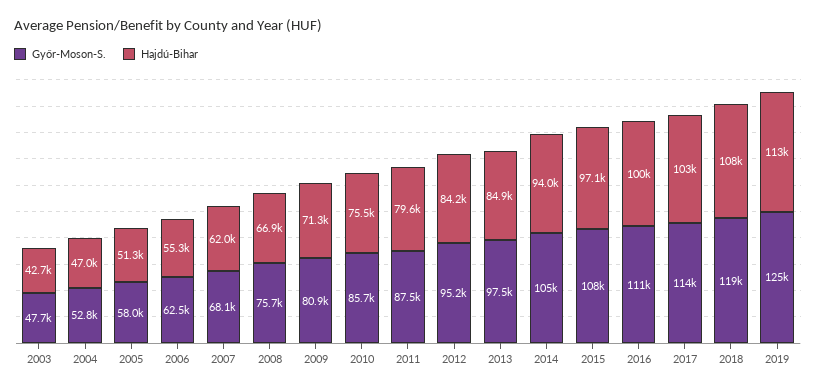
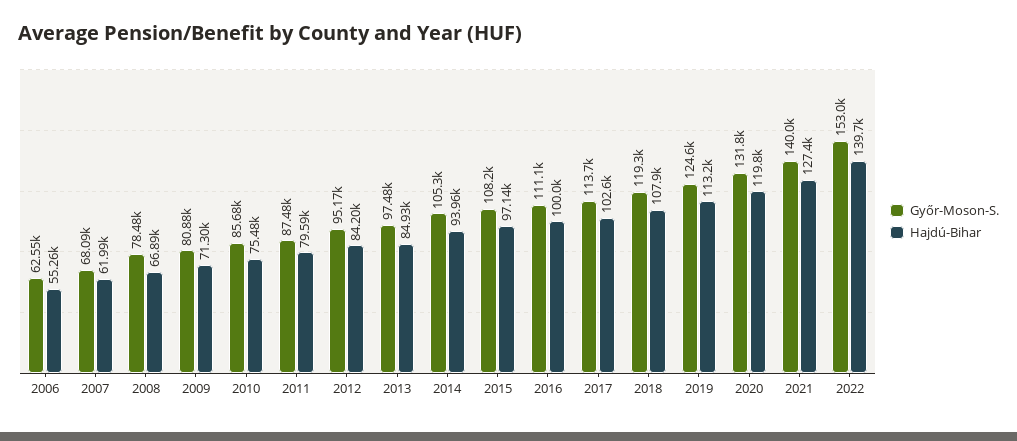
Győr-Moson-S., 2003: 47700 -> none
Hajdú-Bihar, 2003: 42700 -> none
Győr-Moson-S., 2004: 52800 -> none
Hajdú-Bihar, 2004: 47000 -> none
Győr-Moson-S., 2005: 58000 -> none
Hajdú-Bihar, 2005: 51300 -> none
Győr-Moson-S., 2008: 75700 -> 78480
Győr-Moson-S., 2020: none -> 131800
Hajdú-Bihar, 2020: none -> 119800
Győr-Moson-S., 2021: none -> 140000
Hajdú-Bihar, 2021: none -> 127400
Győr-Moson-S., 2022: none -> 153000
Hajdú-Bihar, 2022: none -> 139700

